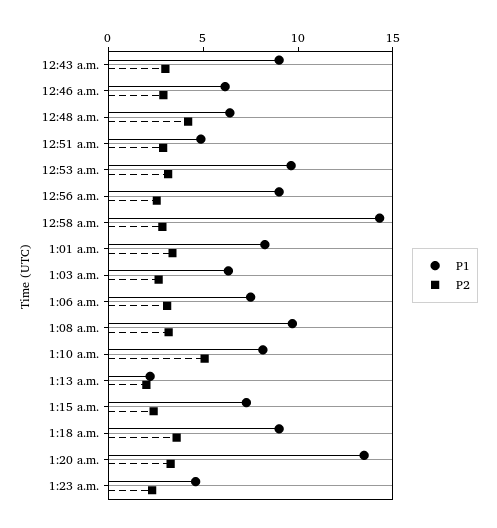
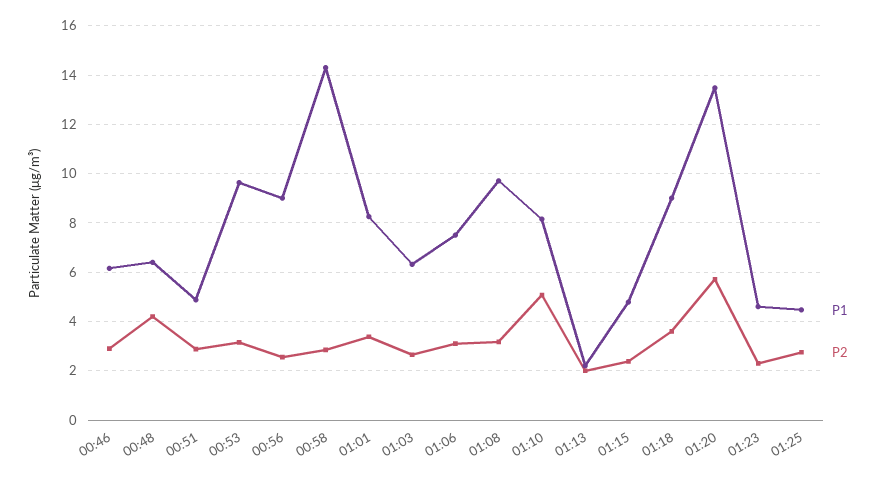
P1, 12:43 a.m.: 9 -> none
P2, 12:43 a.m.: 3 -> none
P1, 1:15 a.m.: 7 -> 4.75
P2, 1:20 a.m.: 3 -> 5.75
P1, 01:25: none -> 4.5
P2, 01:25: none -> 2.75

